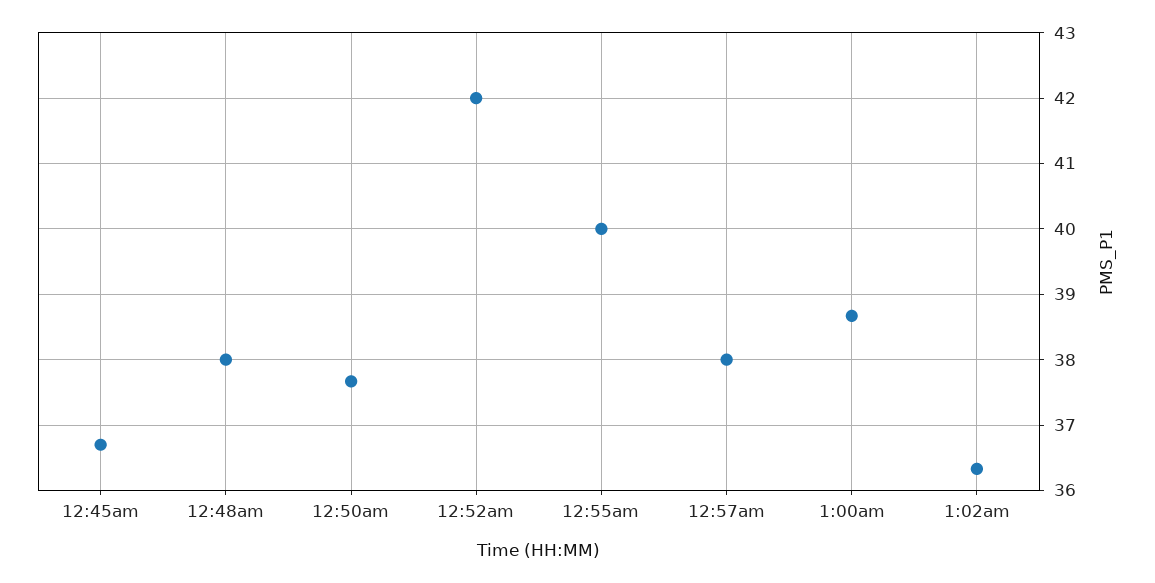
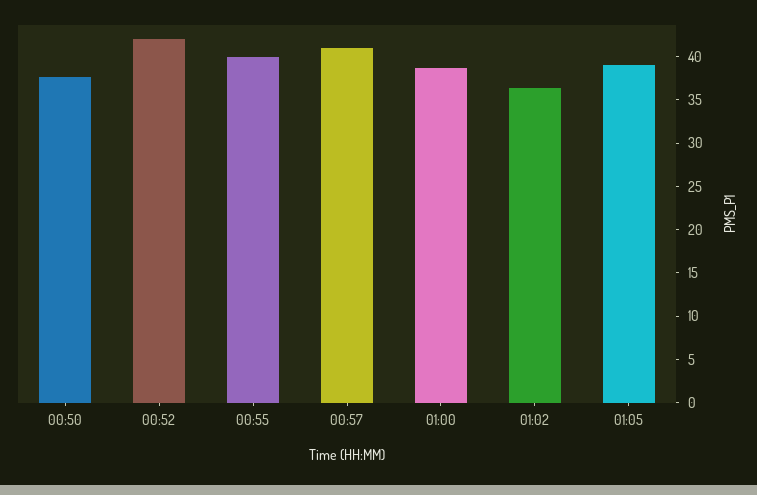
12:45am: 36.7 -> none
12:48am: 38 -> none
12:57am: 38 -> 41
01:05: none -> 39

